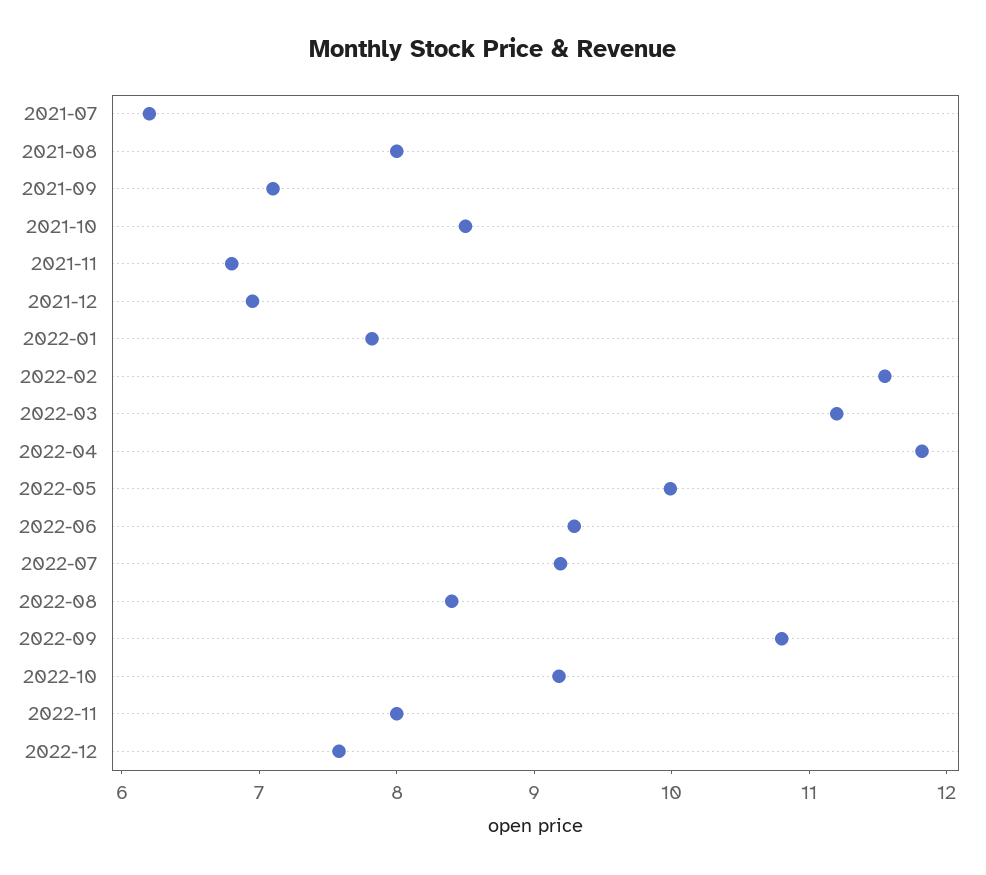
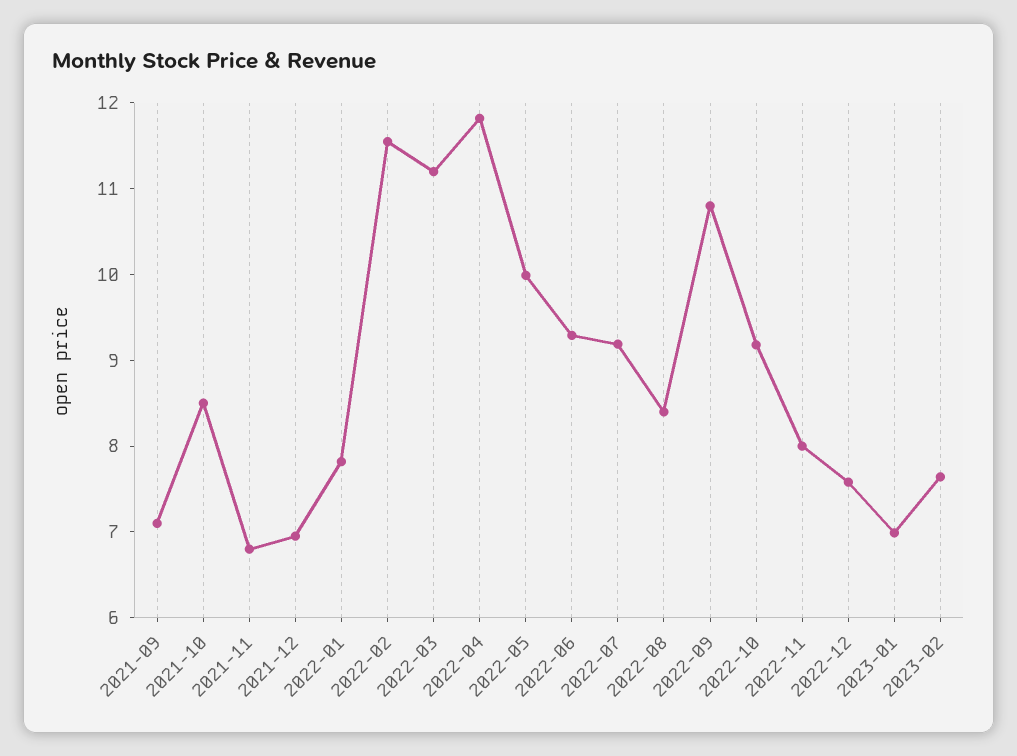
2021-07: 6.2 -> none
2021-08: 8 -> none
2023-01: none -> 7
2023-02: none -> 7.6

